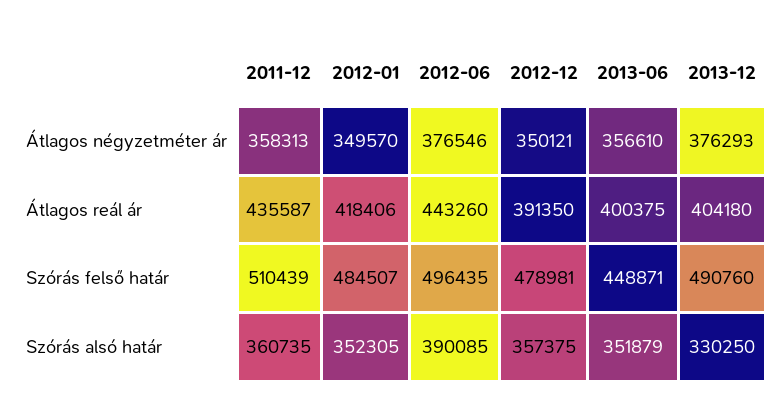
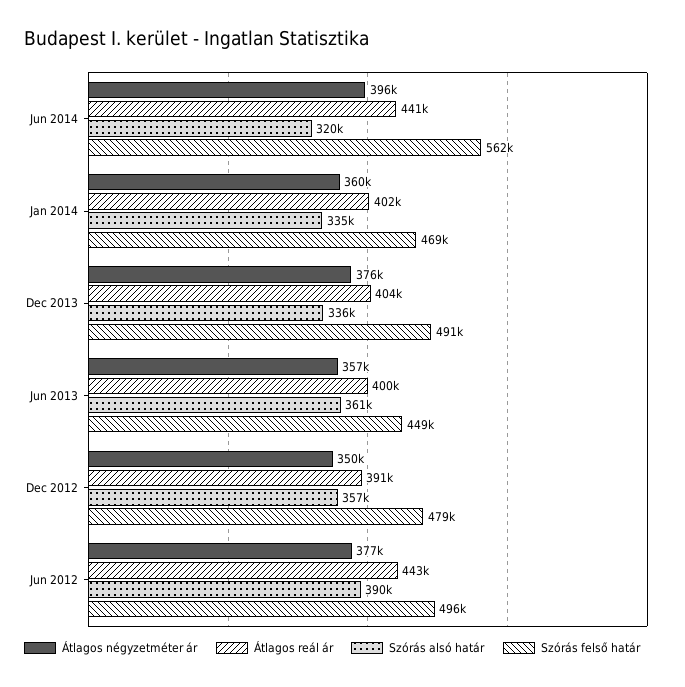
Átlagos négyzetméter ár, 2011-12: 358313 -> none
Átlagos négyzetméter ár, 2012-01: 349570 -> none
Átlagos reál ár, 2011-12: 435587 -> none
Átlagos reál ár, 2012-01: 418406 -> none
Szórás felső határ, 2011-12: 510439 -> none
Szórás felső határ, 2012-01: 484507 -> none
Szórás alsó határ, 2011-12: 360735 -> none
Szórás alsó határ, 2012-01: 352305 -> none
Szórás alsó határ, 2013-06: 351879 -> 361000
Szórás alsó határ, 2013-12: 330250 -> 336000
Átlagos négyzetméter ár, Jun 2014: none -> 396000
Átlagos reál ár, Jun 2014: none -> 441000
Szórás alsó határ, Jun 2014: none -> 320000
Szórás felső határ, Jun 2014: none -> 562000
Átlagos négyzetméter ár, Jan 2014: none -> 360000
Átlagos reál ár, Jan 2014: none -> 402000
Szórás alsó határ, Jan 2014: none -> 335000
Szórás felső határ, Jan 2014: none -> 469000

